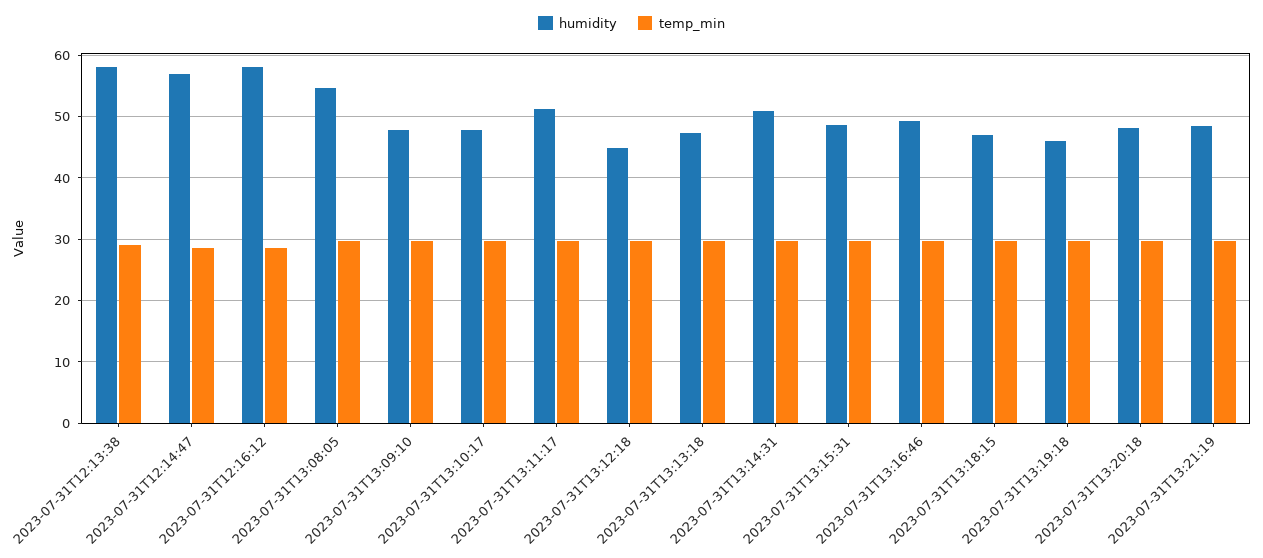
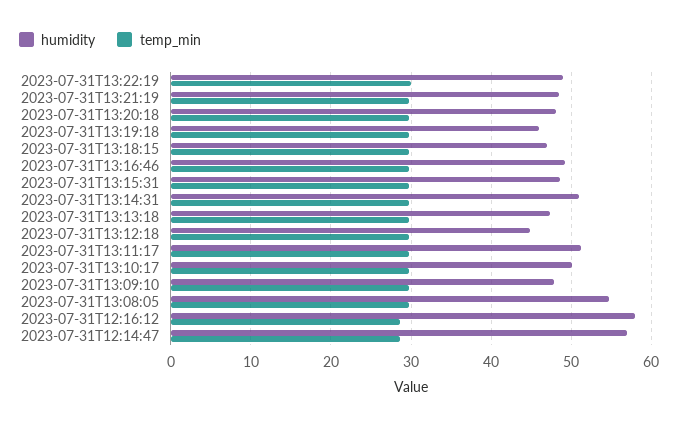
humidity, 2023-07-31T12:13:38: 58 -> none
temp_min, 2023-07-31T12:13:38: 29 -> none
humidity, 2023-07-31T13:10:17: 48 -> 50
humidity, 2023-07-31T13:22:19: none -> 49
temp_min, 2023-07-31T13:22:19: none -> 30

